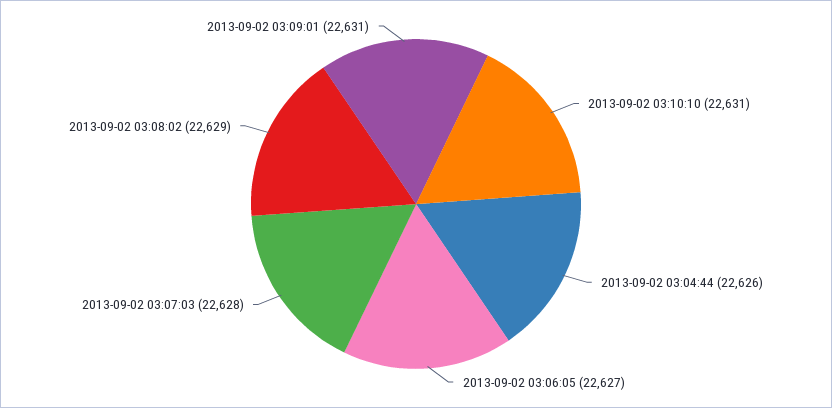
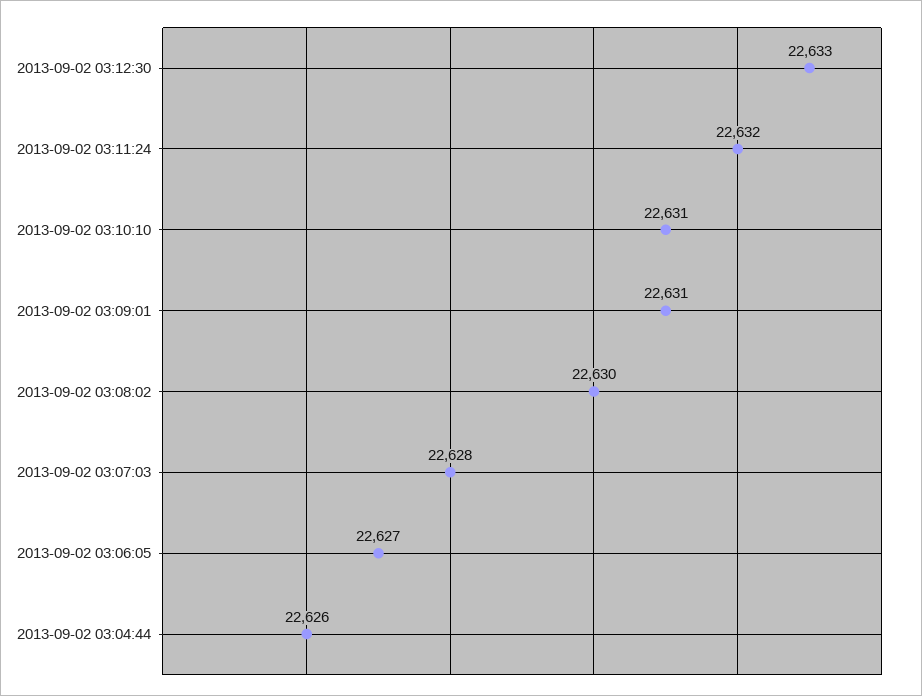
2013-09-02 03:08:02: 22629 -> 22630
2013-09-02 03:12:30: none -> 22633
2013-09-02 03:11:24: none -> 22632

